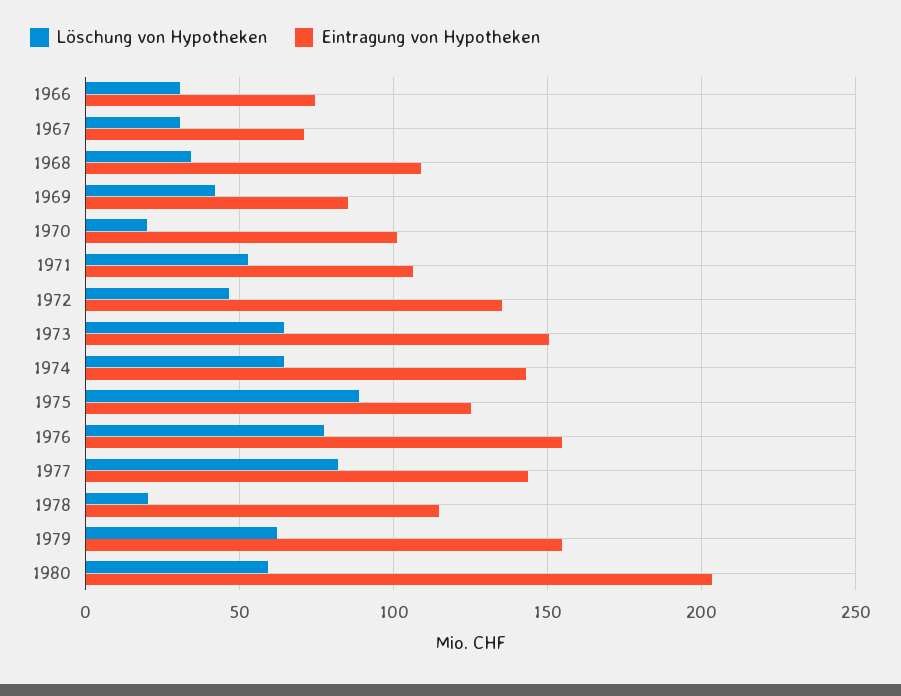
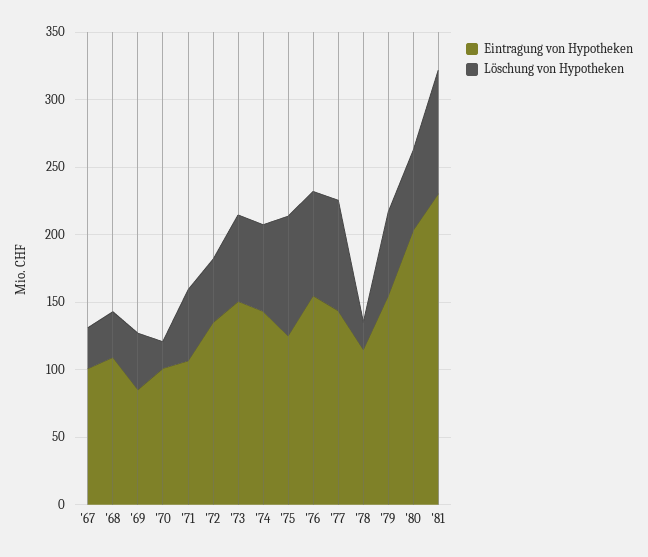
Löschung von Hypotheken, 1966: 30 -> none
Eintragung von Hypotheken, 1966: 75 -> none
Eintragung von Hypotheken, 1967: 70 -> 100
Eintragung von Hypotheken, '81: none -> 230
Löschung von Hypotheken, '81: none -> 90

